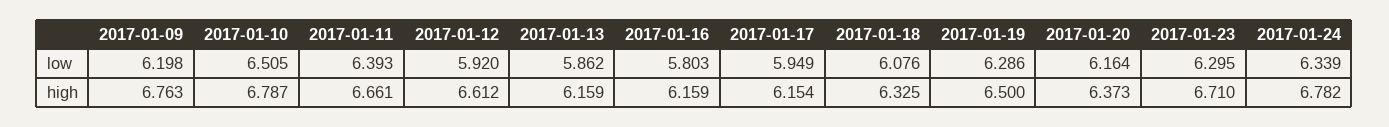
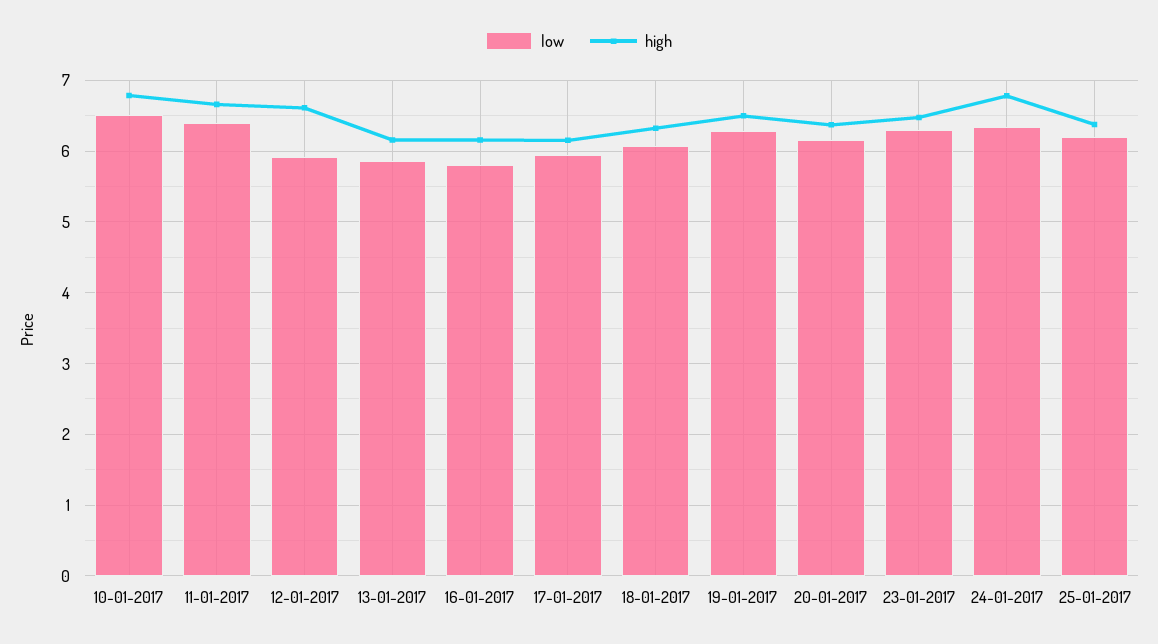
low, 2017-01-09: 6.198 -> none
high, 2017-01-09: 6.763 -> none
high, 2017-01-23: 6.71 -> 6.5
low, 25-01-2017: none -> 6.2
high, 25-01-2017: none -> 6.4

